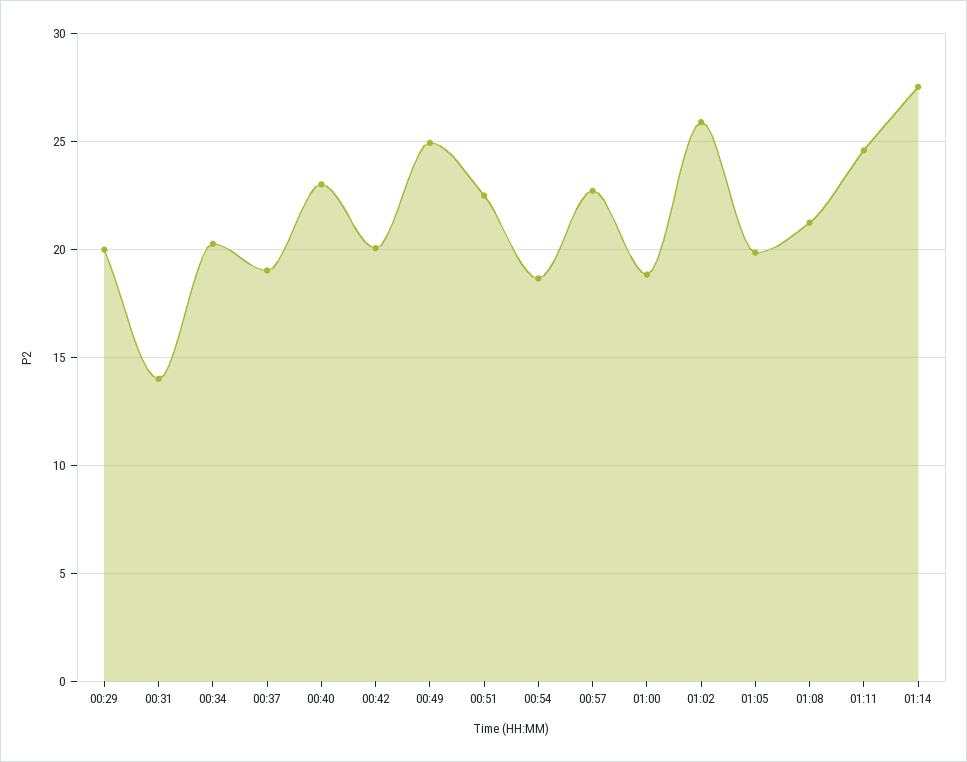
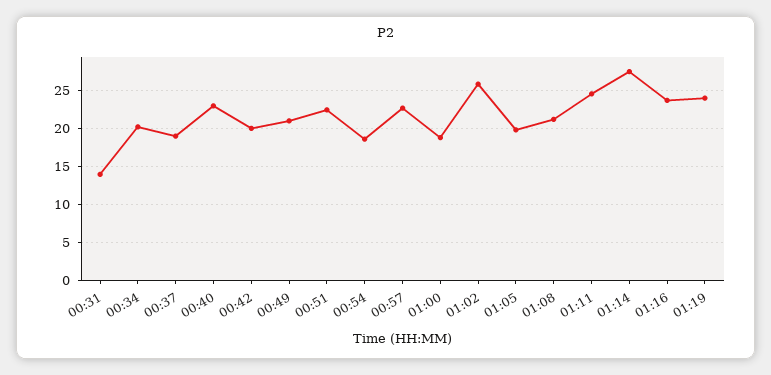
00:29: 20 -> none
00:49: 25 -> 21
01:16: none -> 24
01:19: none -> 24

